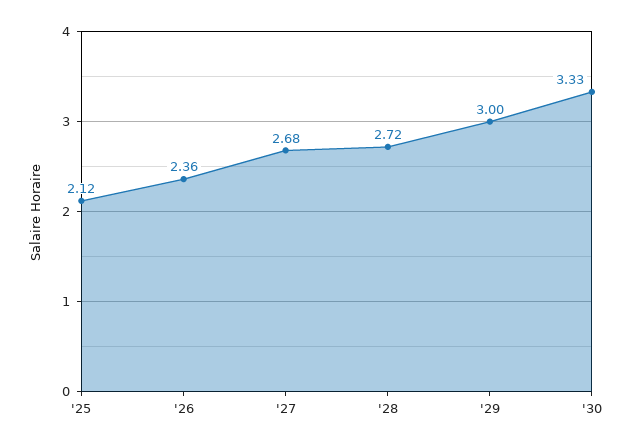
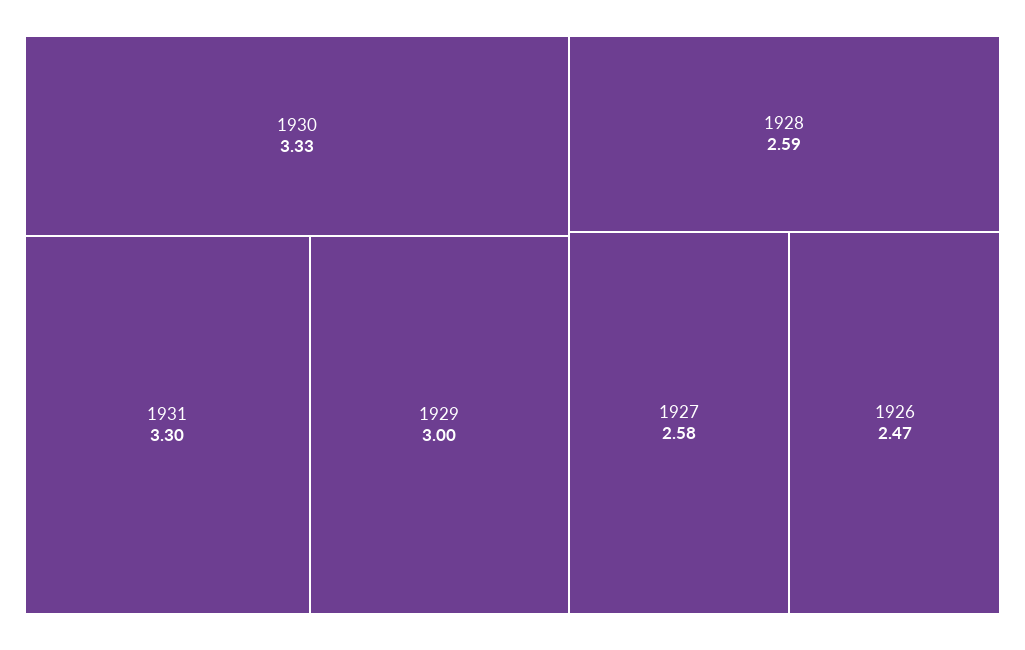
'25: 2.12 -> none
'26: 2.36 -> 2.47
'27: 2.68 -> 2.58
'28: 2.72 -> 2.59
1931: none -> 3.3

